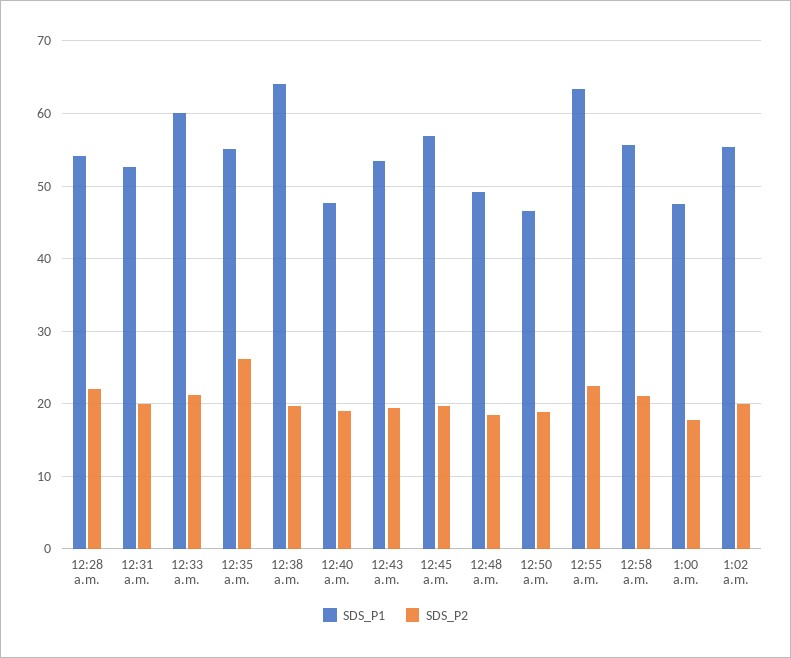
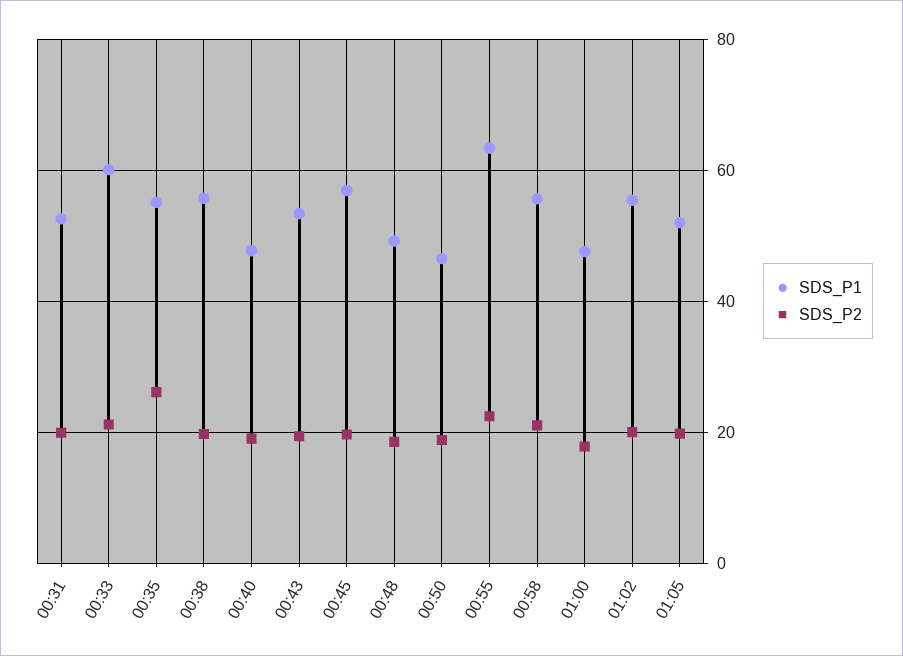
SDS_P1, 12:28 a.m.: 54 -> none
SDS_P2, 12:28 a.m.: 22 -> none
SDS_P1, 12:38 a.m.: 64 -> 56
SDS_P1, 01:05: none -> 52
SDS_P2, 01:05: none -> 20

